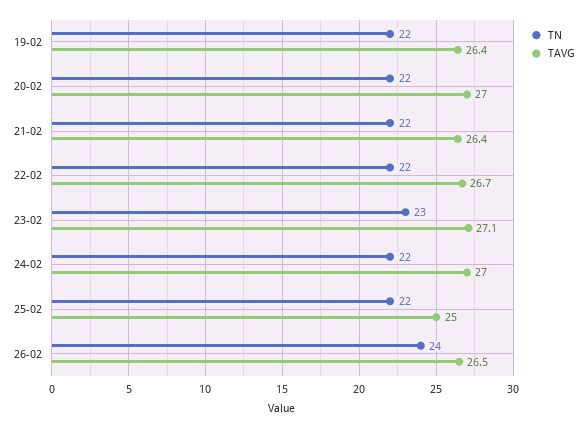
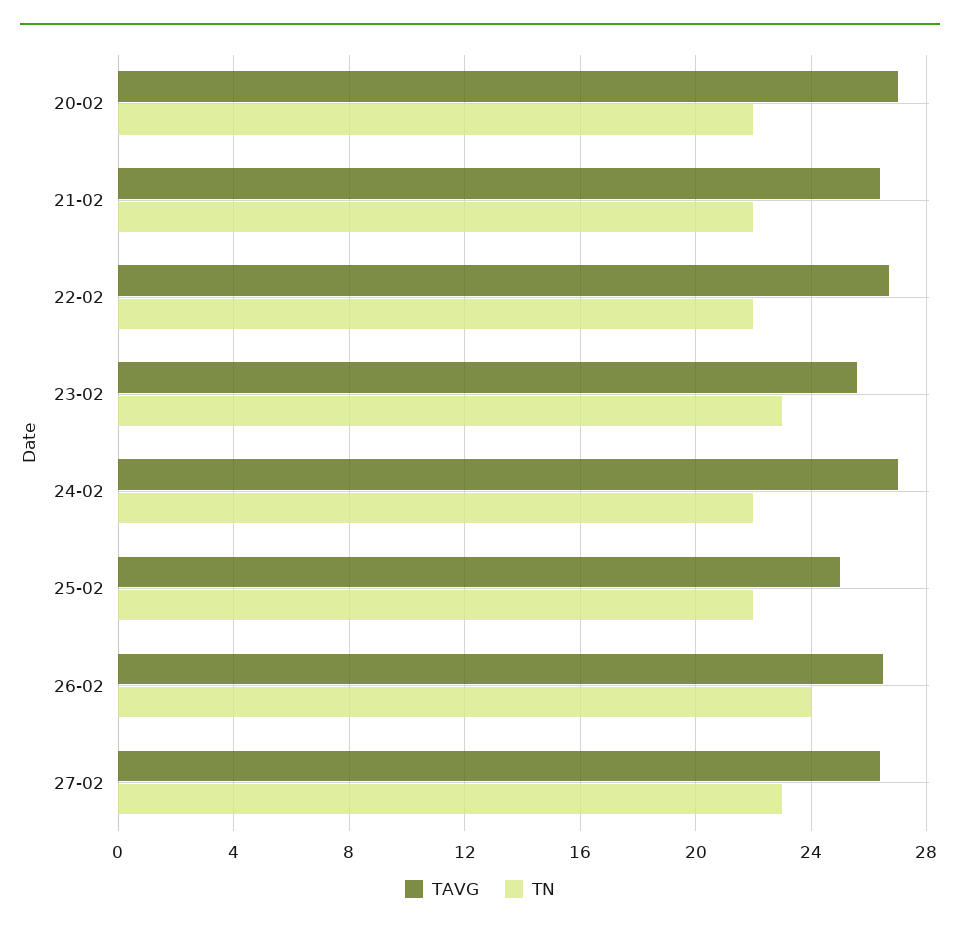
TN, 19-02: 22 -> none
TAVG, 19-02: 26.4 -> none
TAVG, 23-02: 27.1 -> 25.5
TAVG, 27-02: none -> 26.5
TN, 27-02: none -> 23

